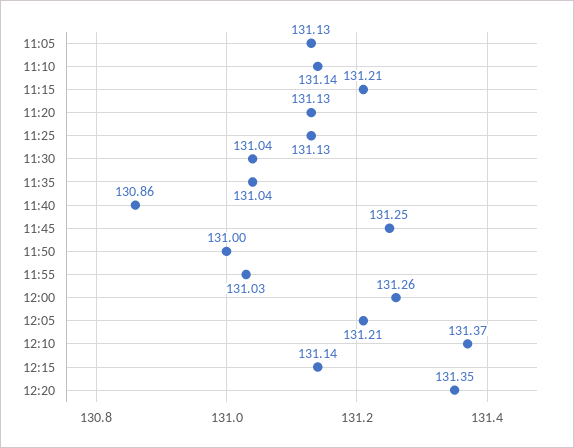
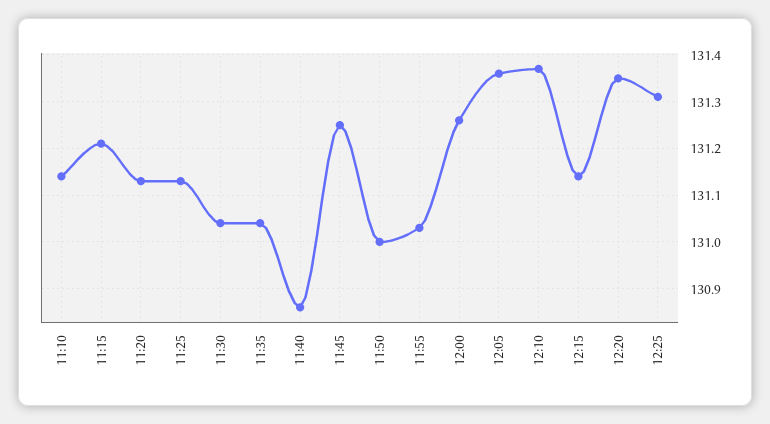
11:05: 131.13 -> none
12:05: 131.21 -> 131.35
12:25: none -> 131.3

